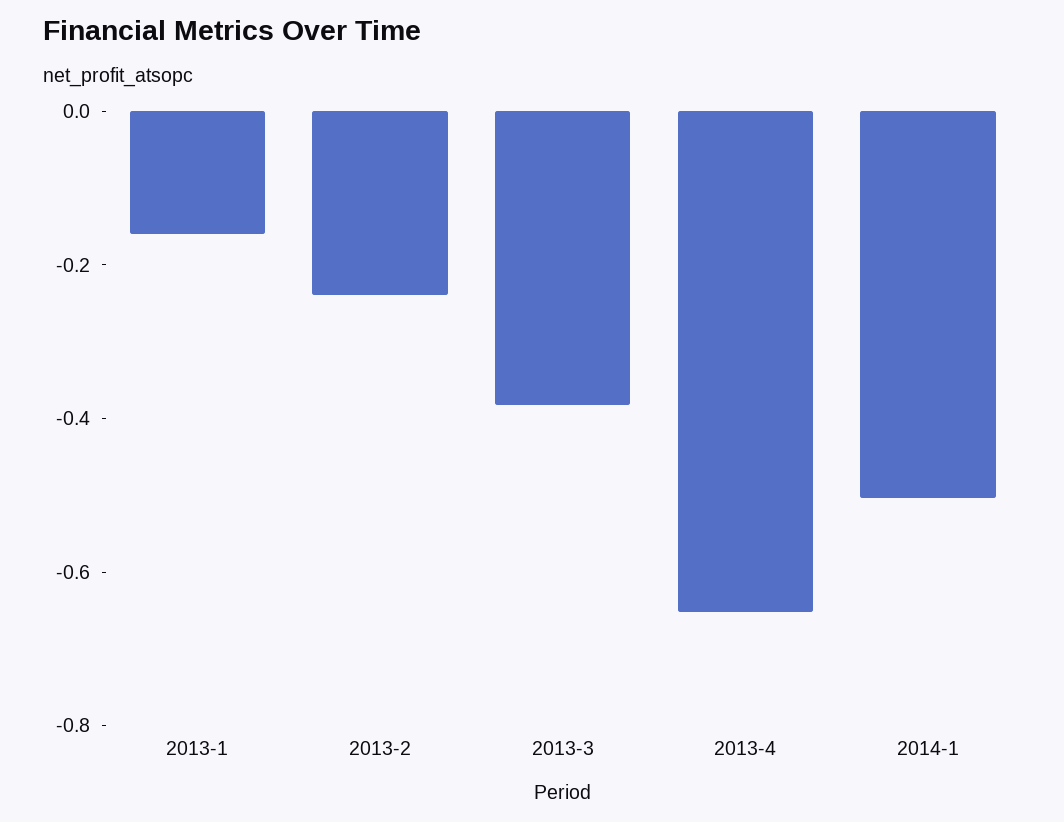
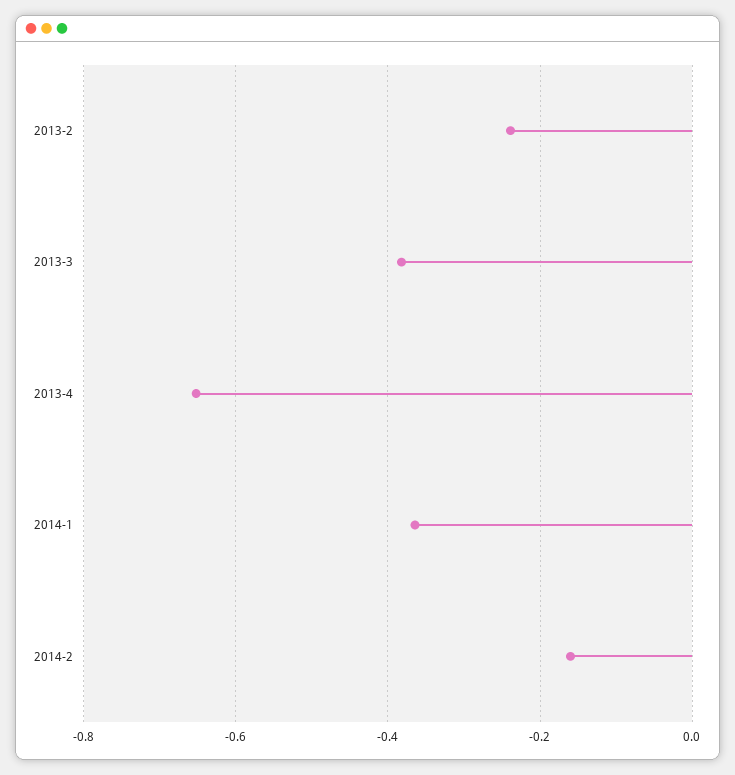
2013-1: -0.15 -> none
2014-1: -0.5 -> -0.36
2014-2: none -> -0.16

